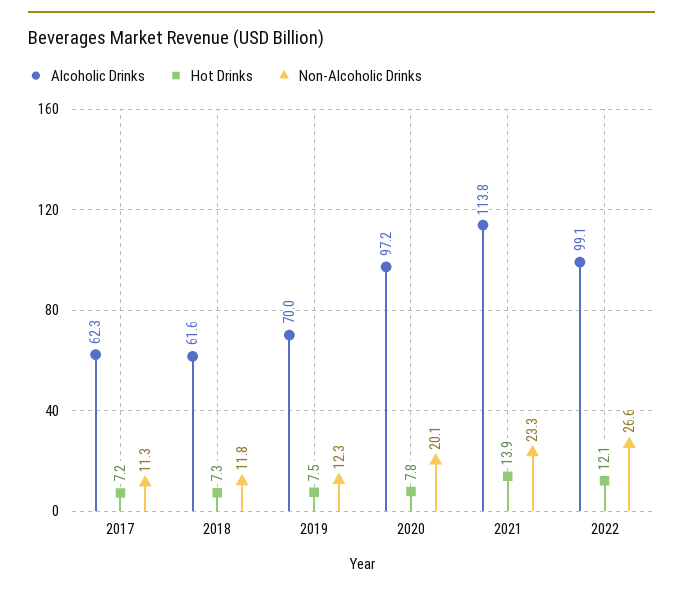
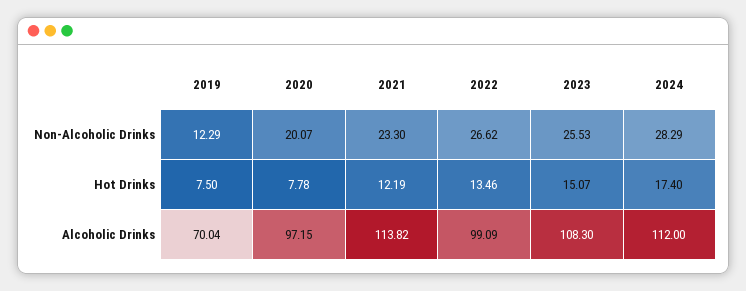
Alcoholic Drinks, 2017: 62.3 -> none
Hot Drinks, 2017: 7.2 -> none
Non-Alcoholic Drinks, 2017: 11.3 -> none
Alcoholic Drinks, 2018: 61.6 -> none
Hot Drinks, 2018: 7.3 -> none
Non-Alcoholic Drinks, 2018: 11.8 -> none
Hot Drinks, 2021: 13.9 -> 12.19
Hot Drinks, 2022: 12.1 -> 13.46
Non-Alcoholic Drinks, 2023: none -> 25.53
Non-Alcoholic Drinks, 2024: none -> 28.29
Hot Drinks, 2023: none -> 15.07
Hot Drinks, 2024: none -> 17.4
Alcoholic Drinks, 2023: none -> 108.3
Alcoholic Drinks, 2024: none -> 112

